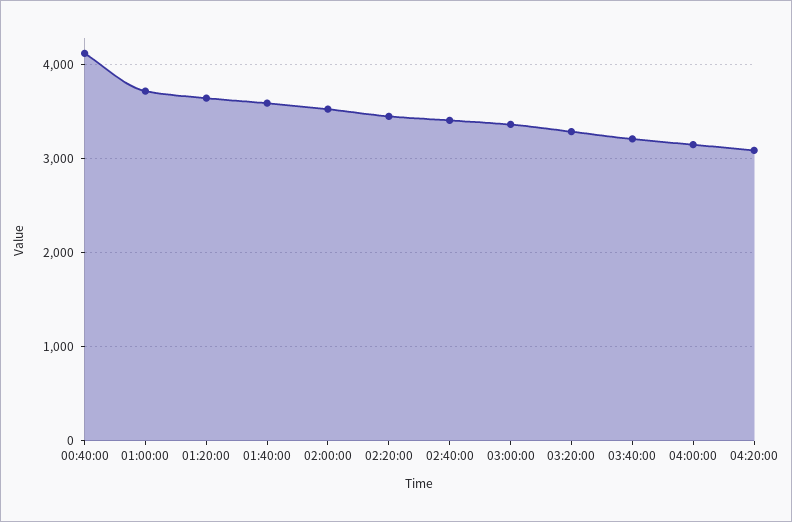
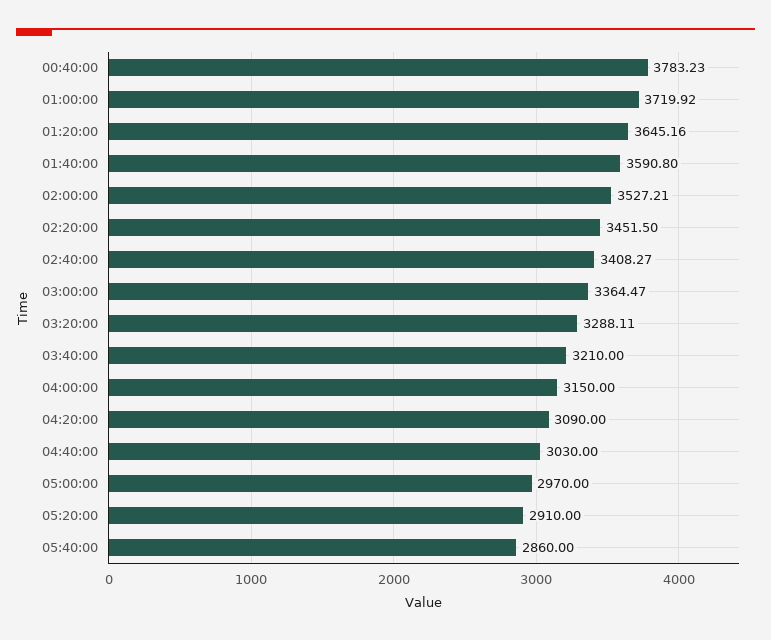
00:40:00: 4100 -> 3783.23
04:40:00: none -> 3030
05:00:00: none -> 2970
05:20:00: none -> 2910
05:40:00: none -> 2860

